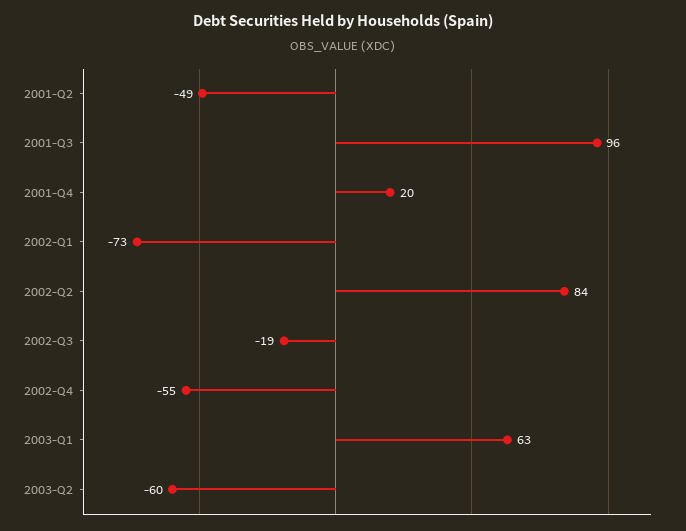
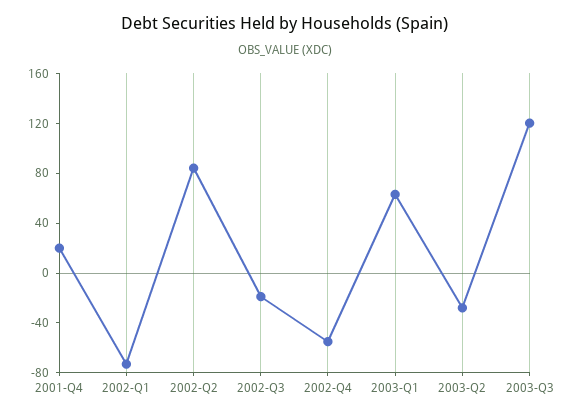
2001-Q2: -49 -> none
2001-Q3: 96 -> none
2003-Q2: -60 -> -30
2003-Q3: none -> 120

